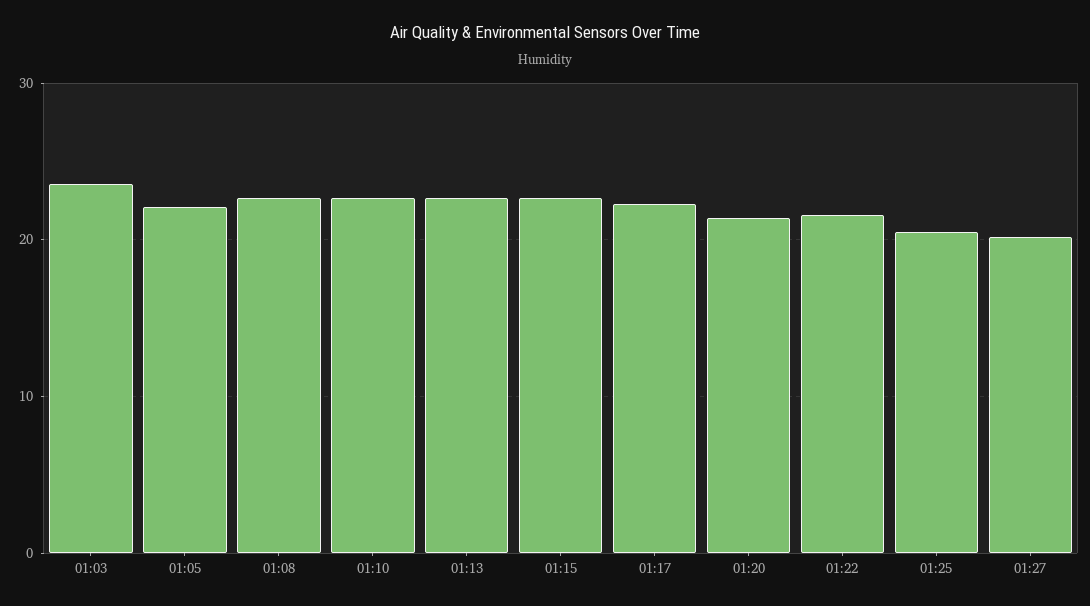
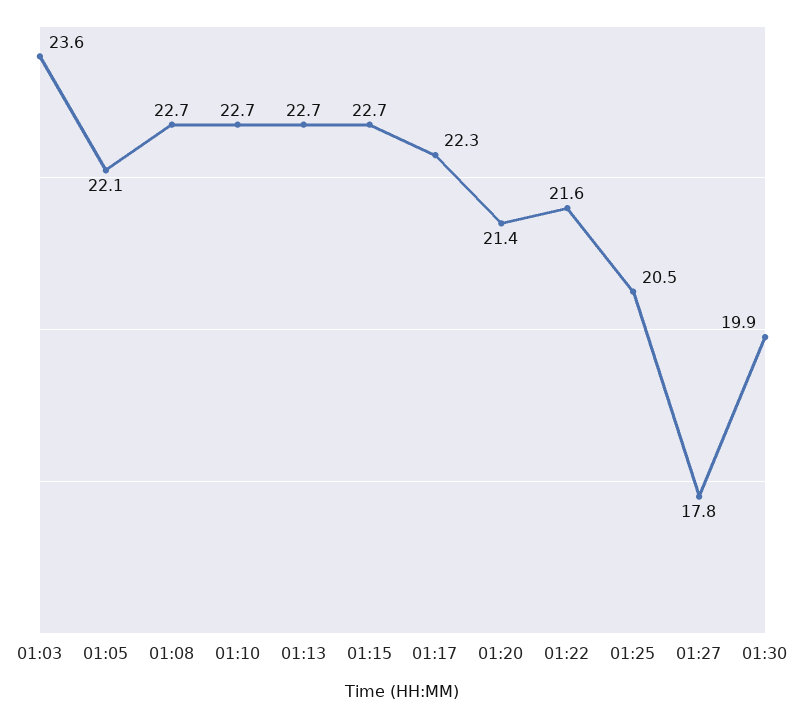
01:27: 20 -> 17.8
01:30: none -> 19.9

